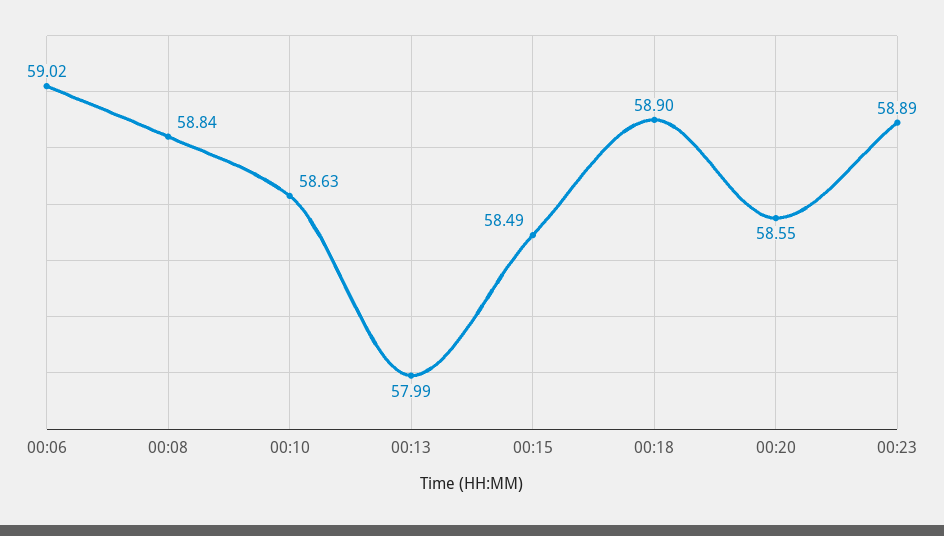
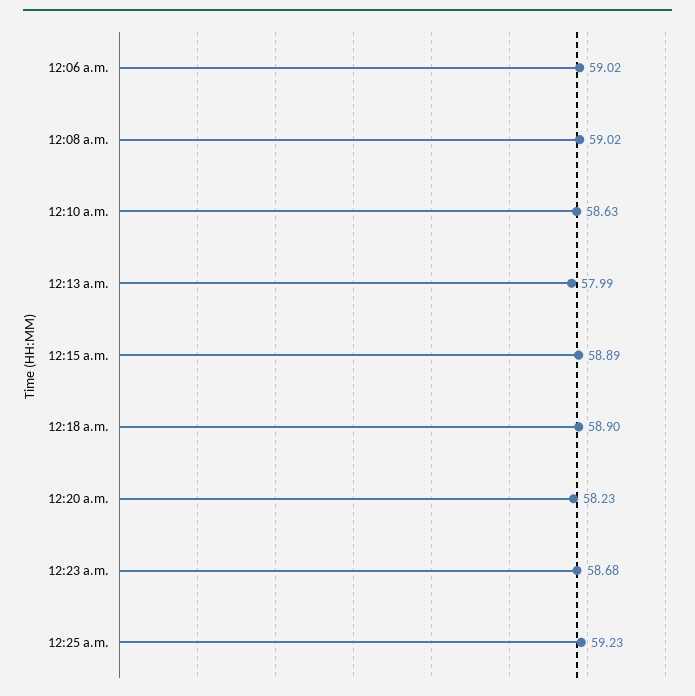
00:08: 58.84 -> 59.02
00:15: 58.49 -> 58.89
00:20: 58.55 -> 58.23
00:23: 58.89 -> 58.68
12:25 a.m.: none -> 59.23

